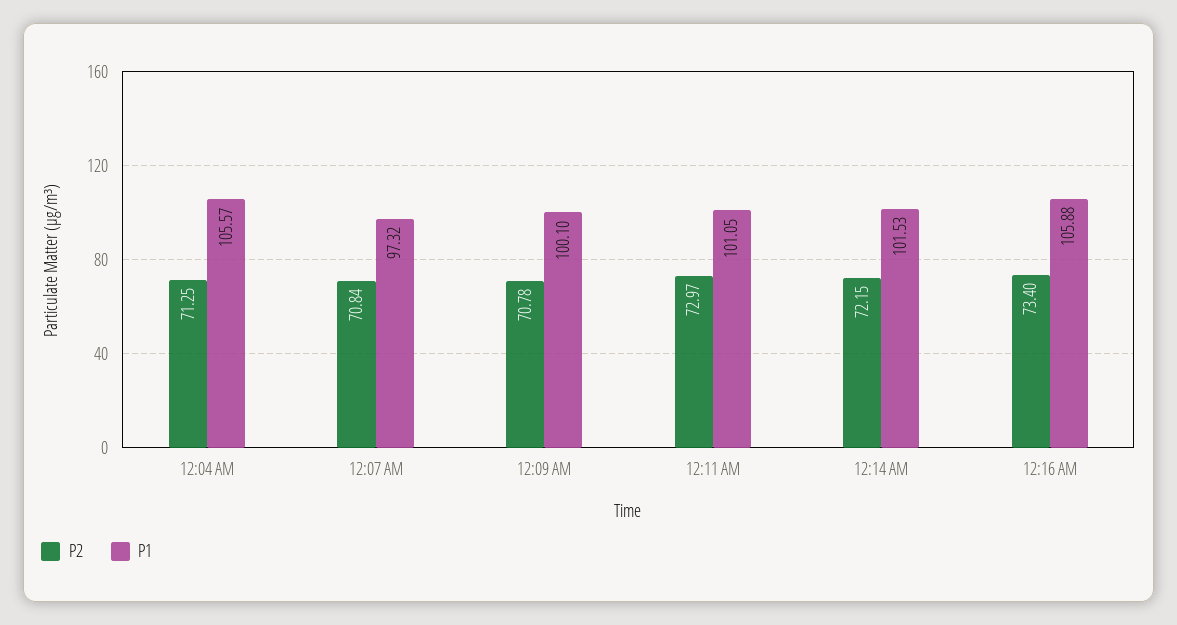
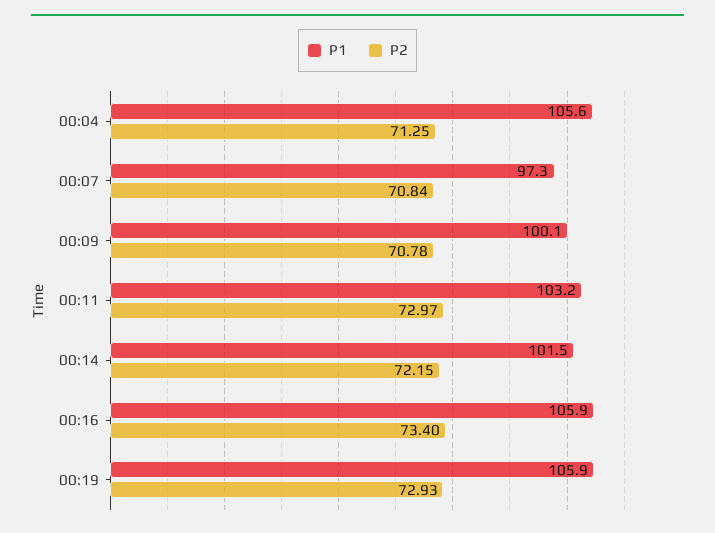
P1, 12:11 AM: 101.05 -> 103.2
P1, 00:19: none -> 105.9
P2, 00:19: none -> 72.93

